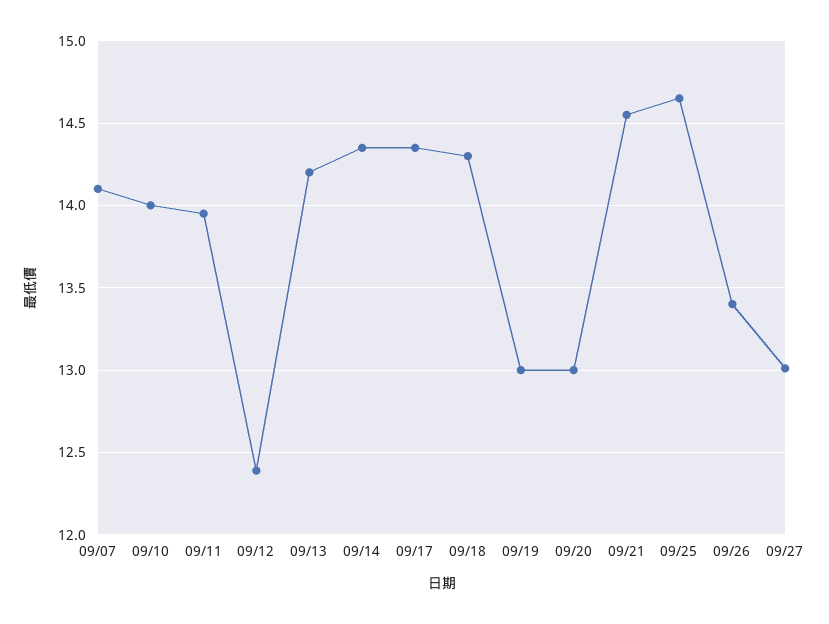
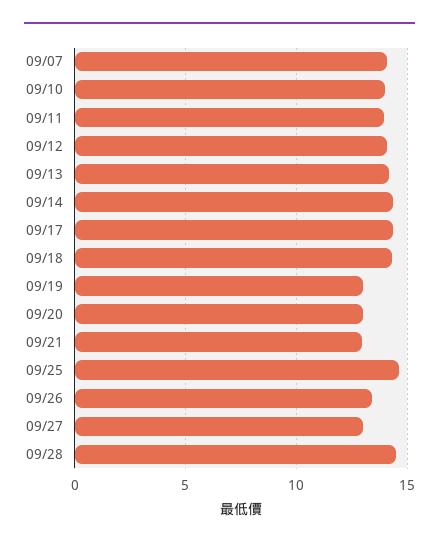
09/12: 12.4 -> 14
09/21: 14.55 -> 13
09/28: none -> 14.5

